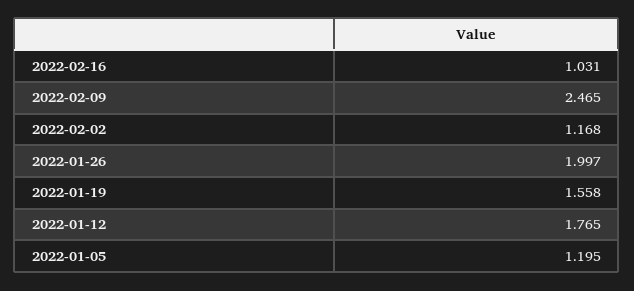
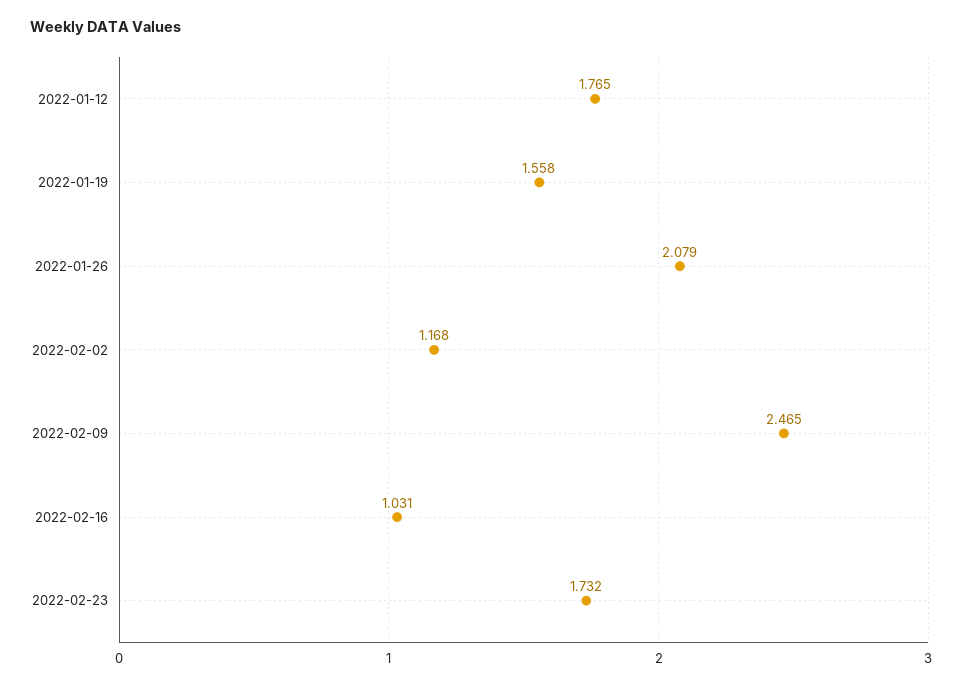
2022-01-26: 1.997 -> 2.079
2022-01-05: 1.195 -> none
2022-02-23: none -> 1.732

